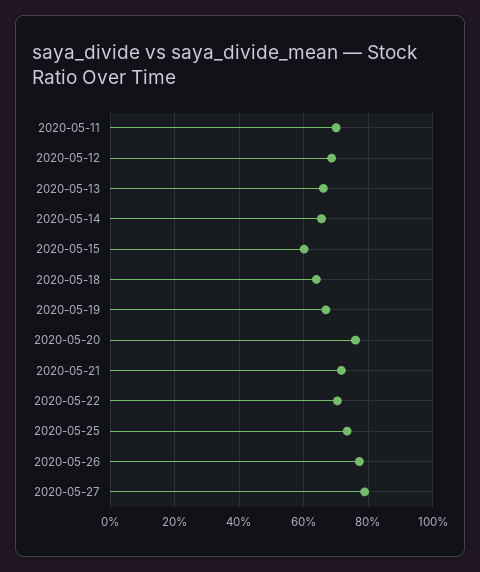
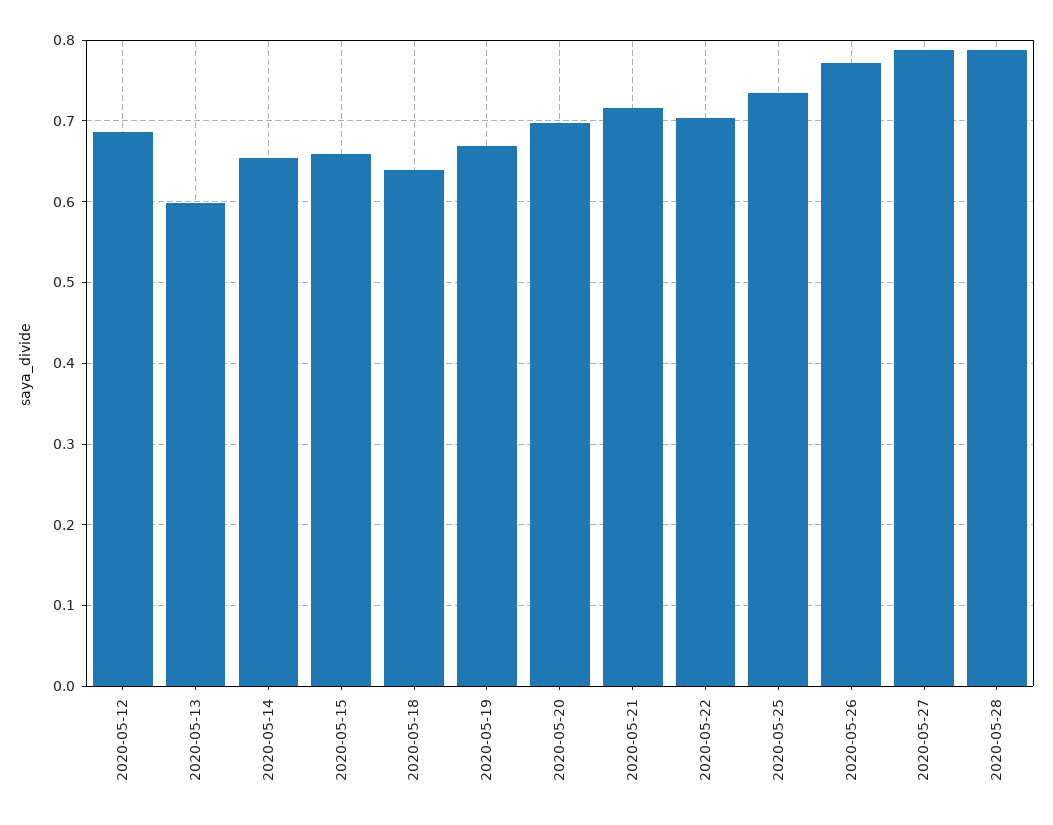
2020-05-11: 0.7 -> none
2020-05-13: 0.66 -> 0.6
2020-05-15: 0.6 -> 0.66
2020-05-20: 0.76 -> 0.7
2020-05-28: none -> 0.79

